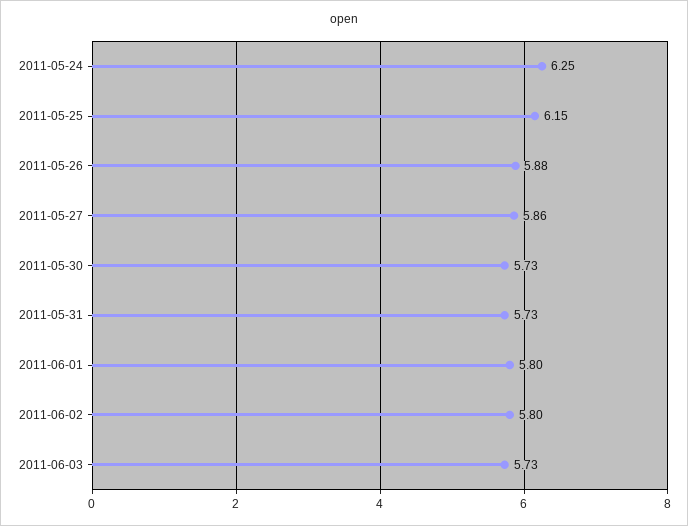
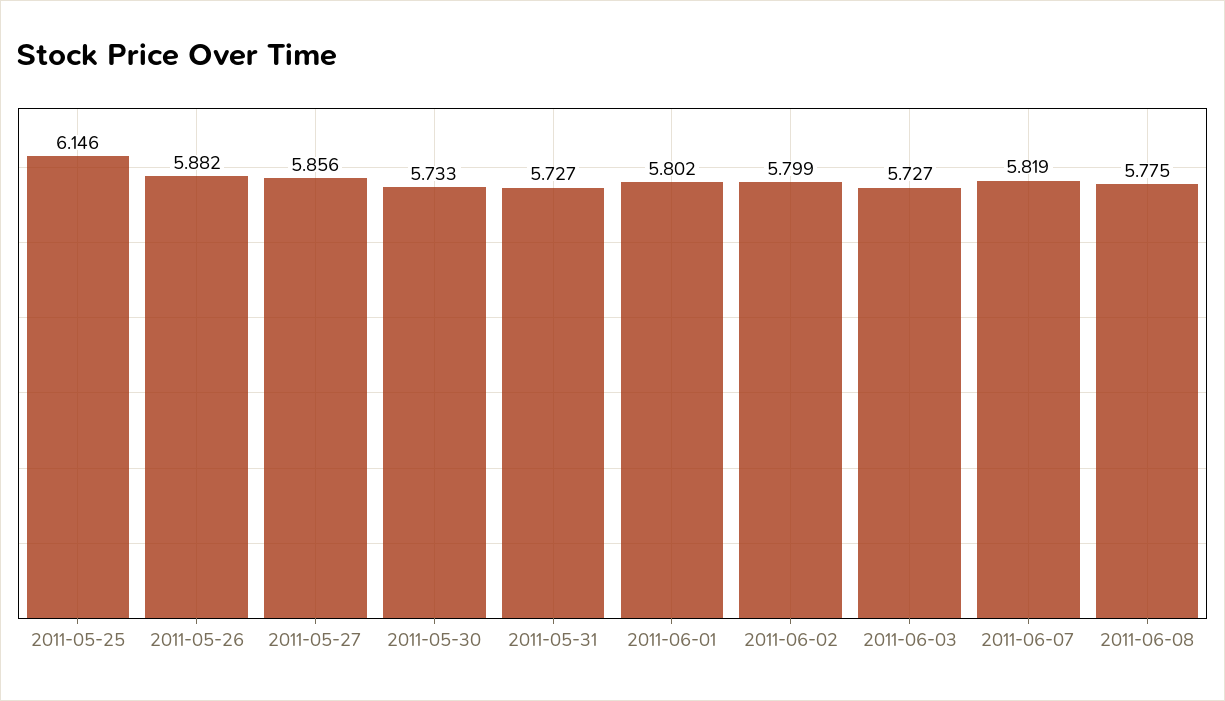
2011-05-24: 6.25 -> none
2011-06-07: none -> 5.819
2011-06-08: none -> 5.775

